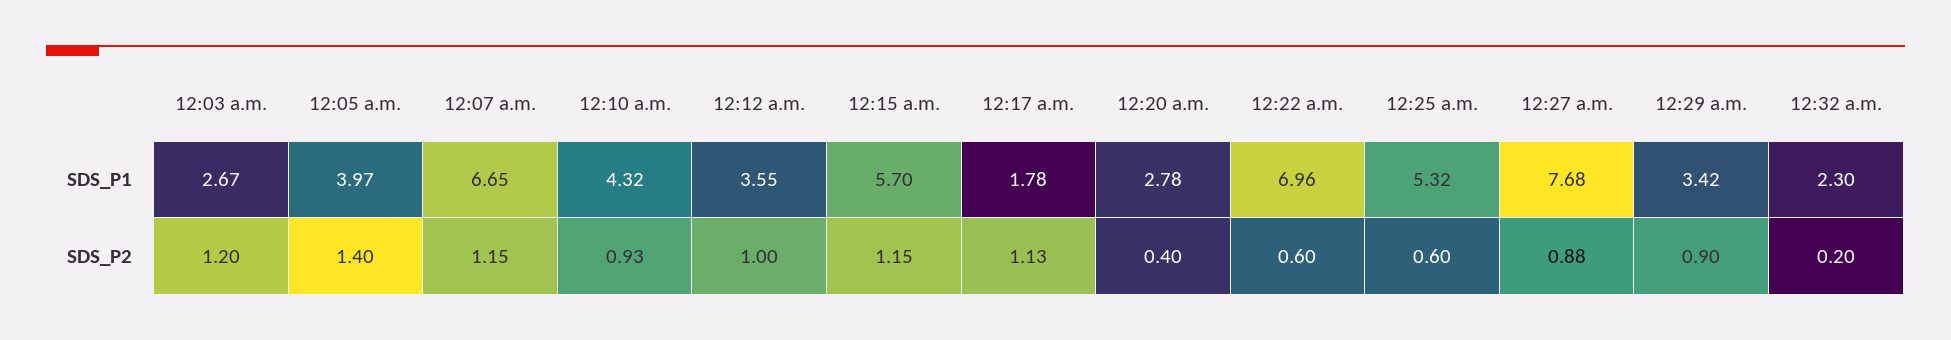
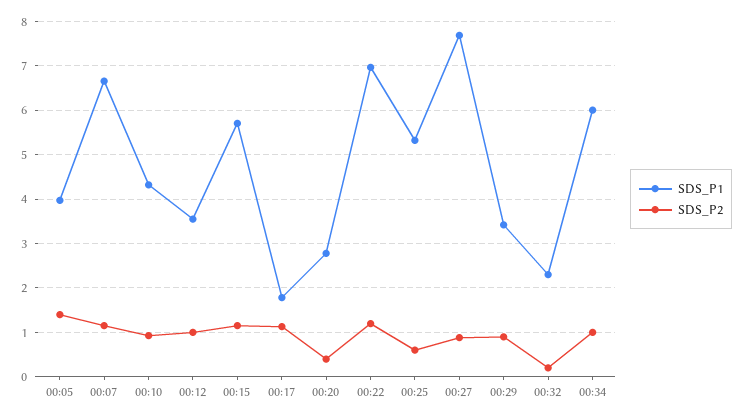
SDS_P1, 12:03 a.m.: 2.67 -> none
SDS_P2, 12:03 a.m.: 1.2 -> none
SDS_P2, 12:22 a.m.: 0.6 -> 1.2
SDS_P1, 00:34: none -> 6
SDS_P2, 00:34: none -> 1

